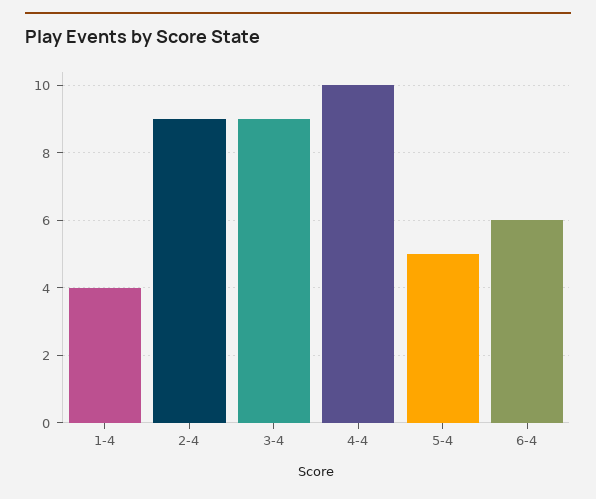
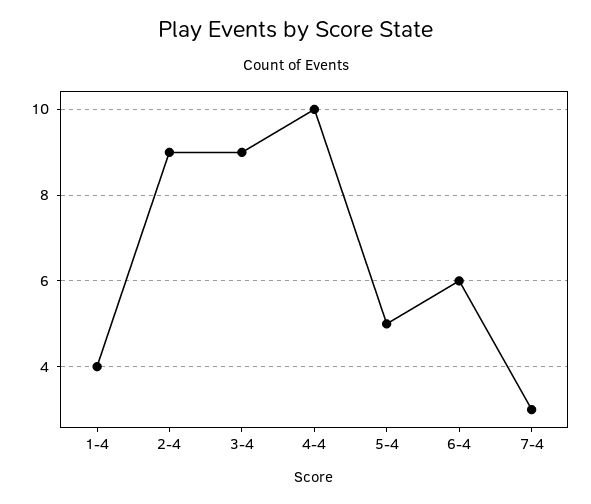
7-4: none -> 3

